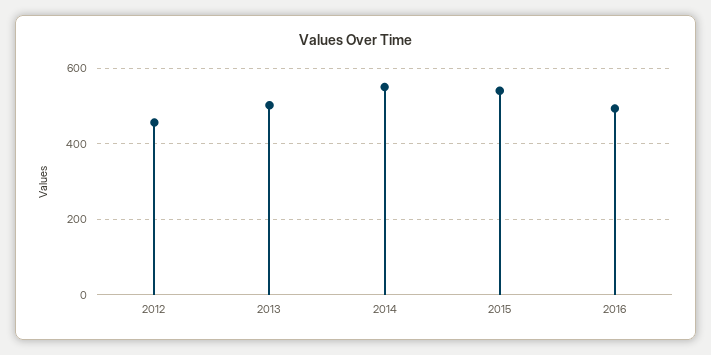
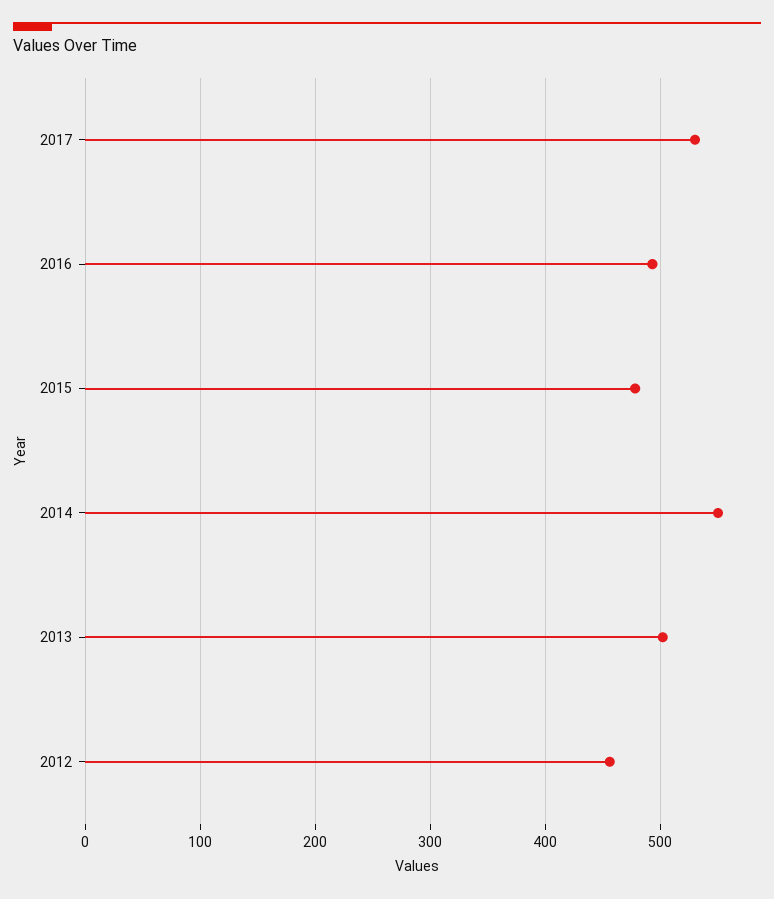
2015: 540 -> 480
2017: none -> 530

